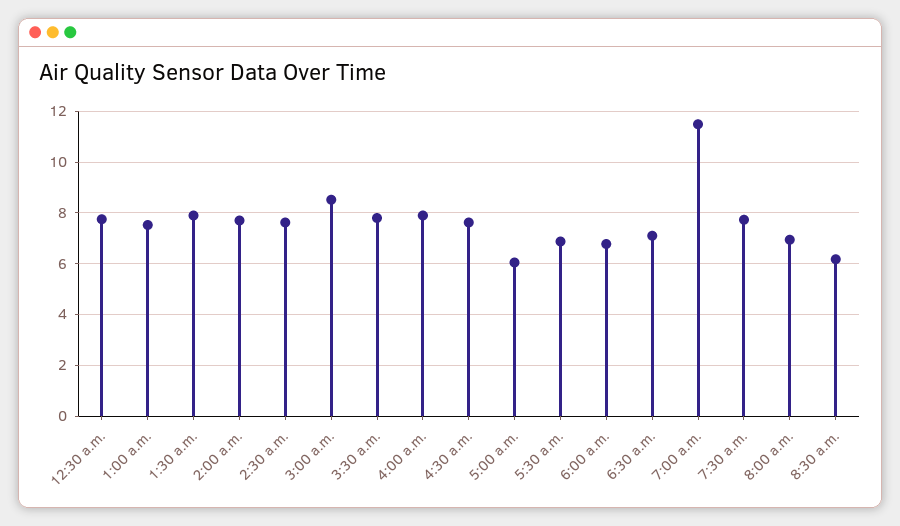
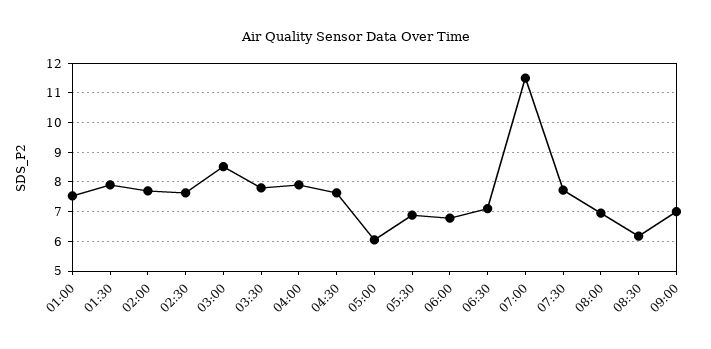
12:30 a.m.: 7.75 -> none
09:00: none -> 7

